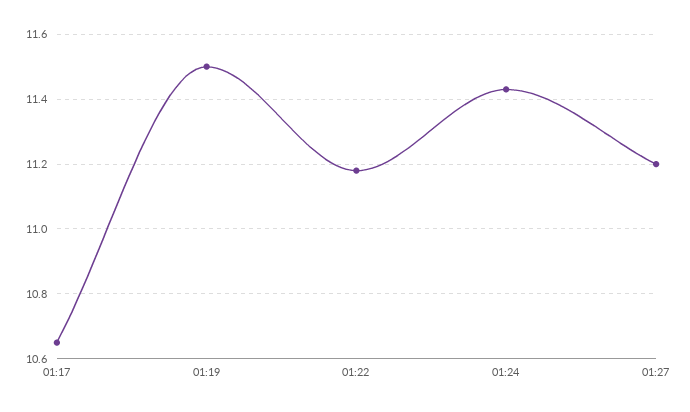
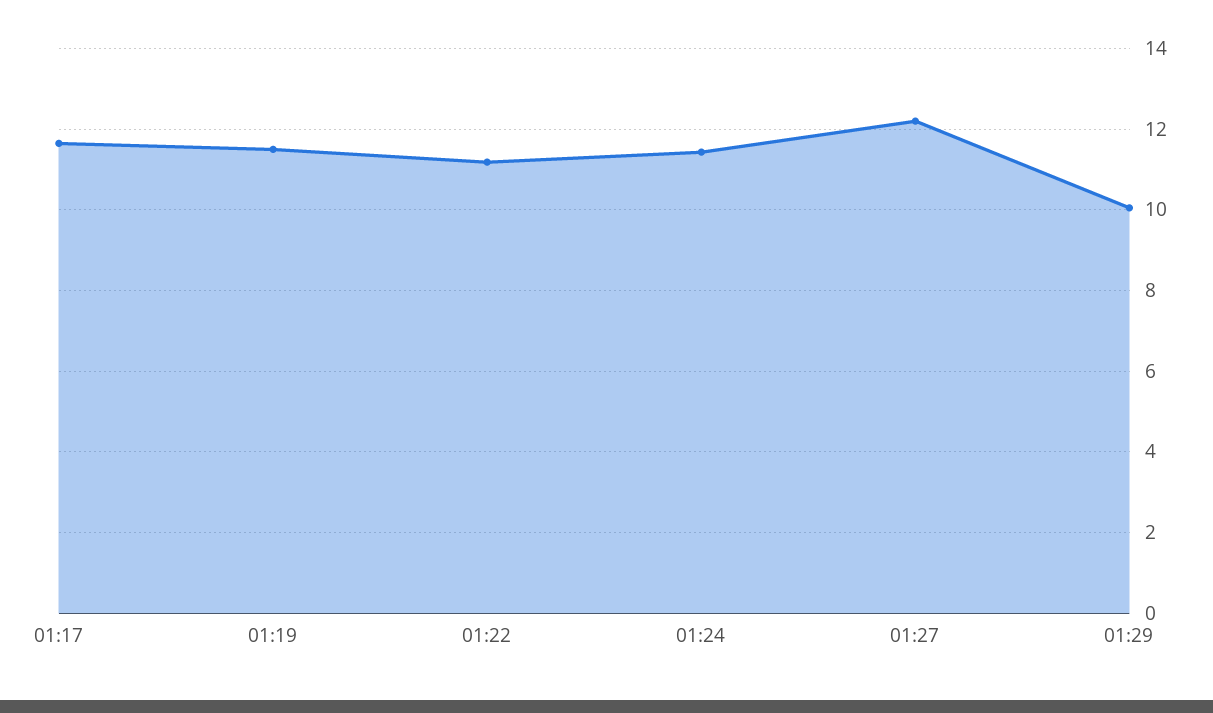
01:17: 10.65 -> 11.6
01:27: 11.2 -> 12.2
01:29: none -> 10

